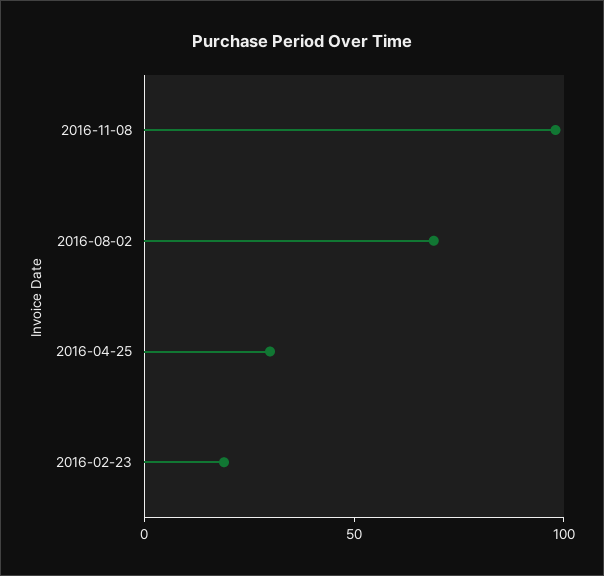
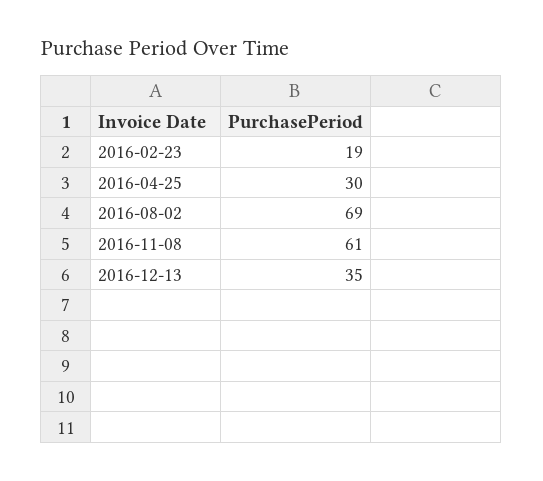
2016-11-08: 100 -> 61
2016-12-13: none -> 35

